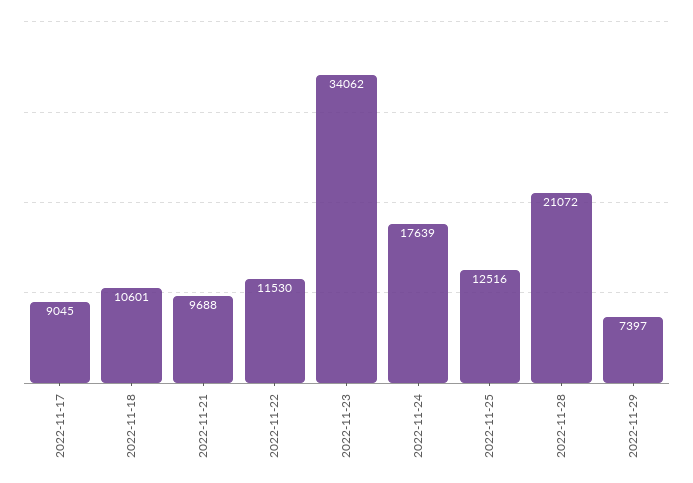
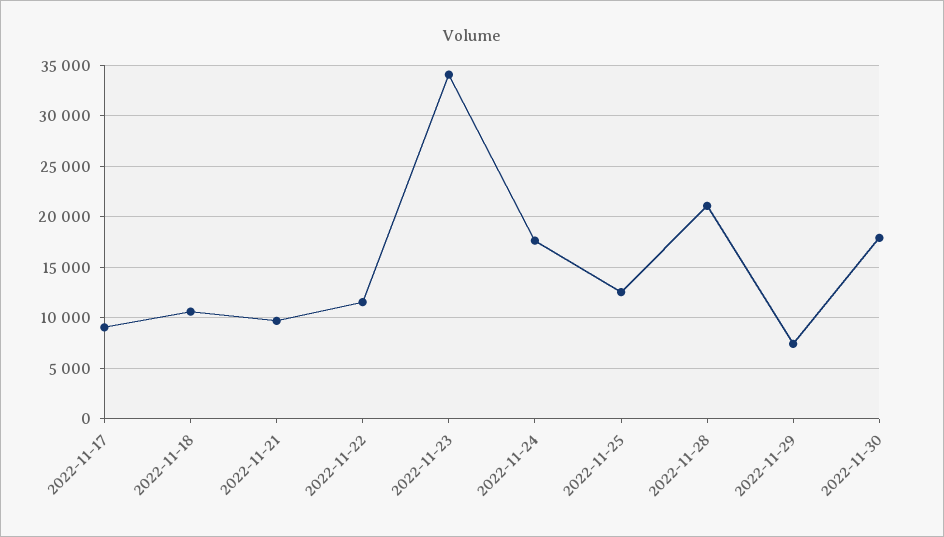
2022-11-30: none -> 18000

